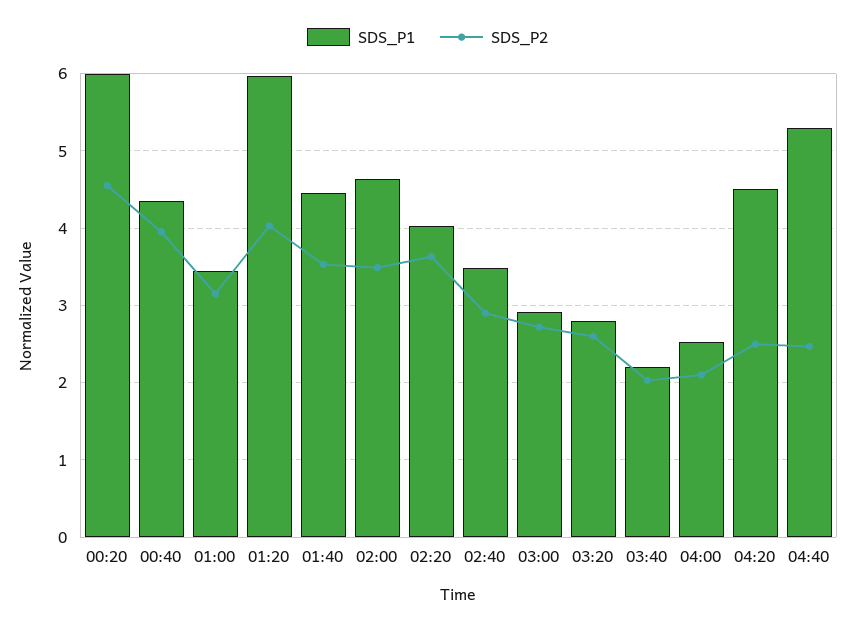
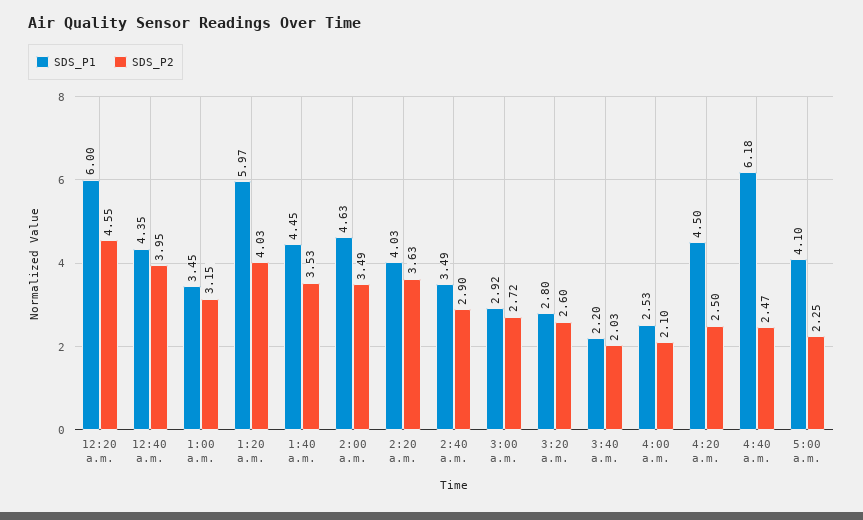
SDS_P1, 04:40: 5.3 -> 6.18
SDS_P1, 5:00 a.m.: none -> 4.1
SDS_P2, 5:00 a.m.: none -> 2.25

